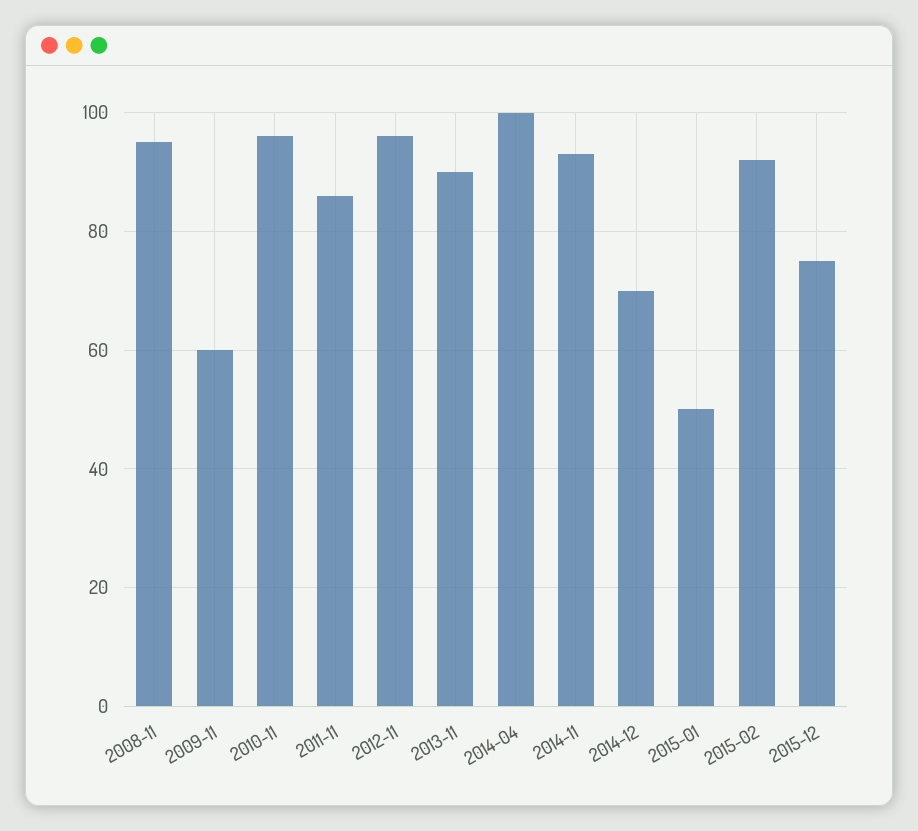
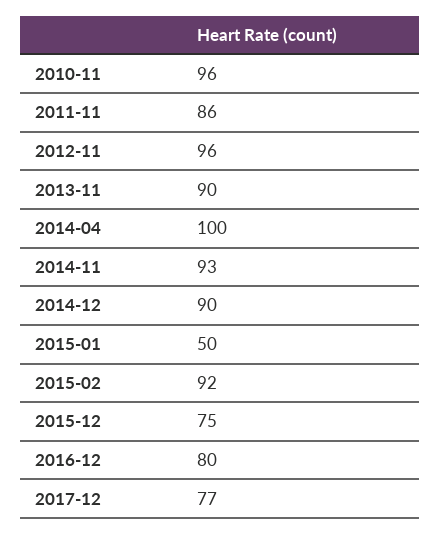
2008-11: 95 -> none
2009-11: 60 -> none
2014-12: 70 -> 90
2016-12: none -> 80
2017-12: none -> 77

